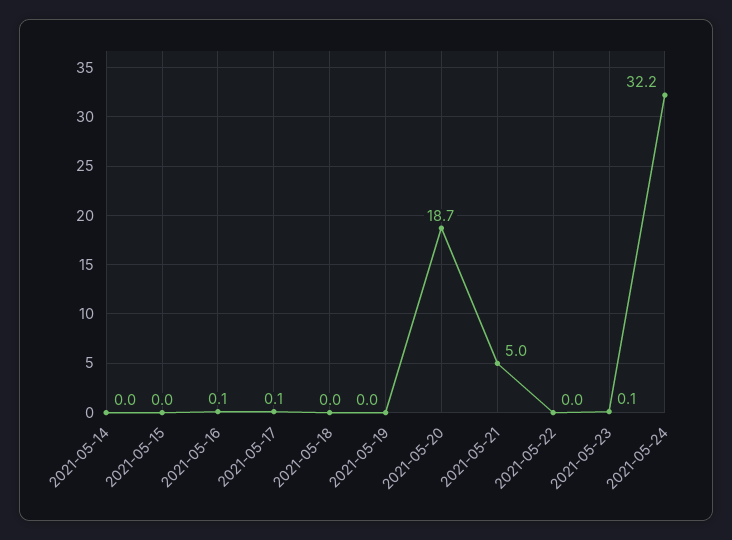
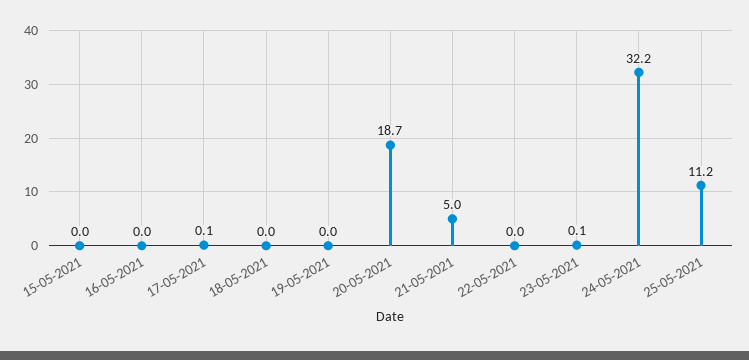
2021-05-14: 0 -> none
2021-05-16: 0.1 -> 0
25-05-2021: none -> 11.2

